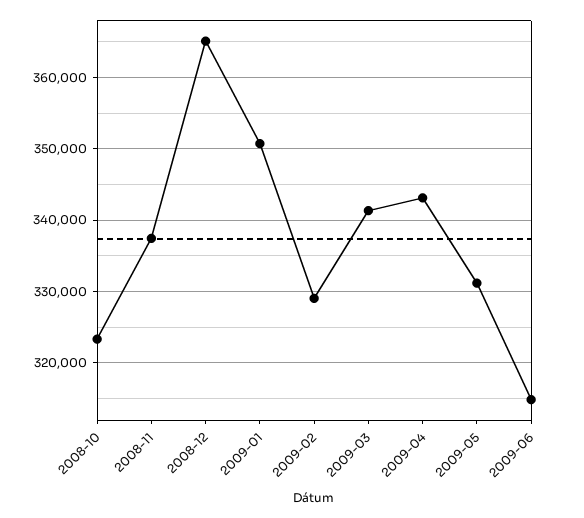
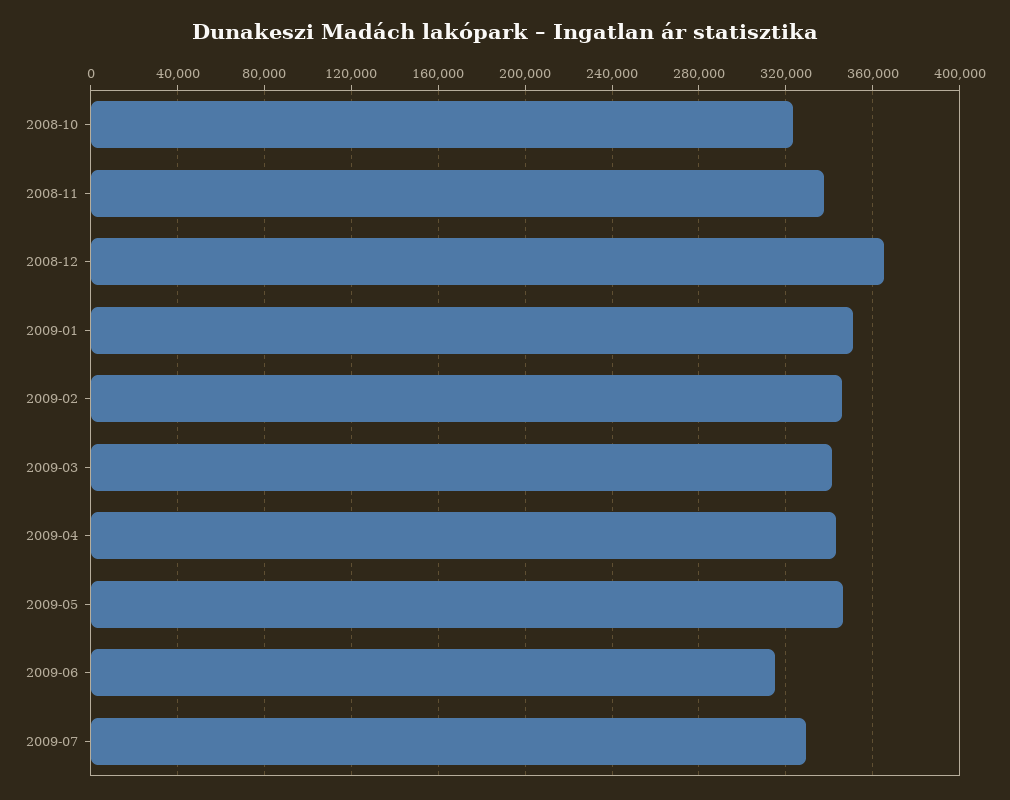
2009-02: 329000 -> 345000
2009-05: 331000 -> 345000
2009-07: none -> 330000

